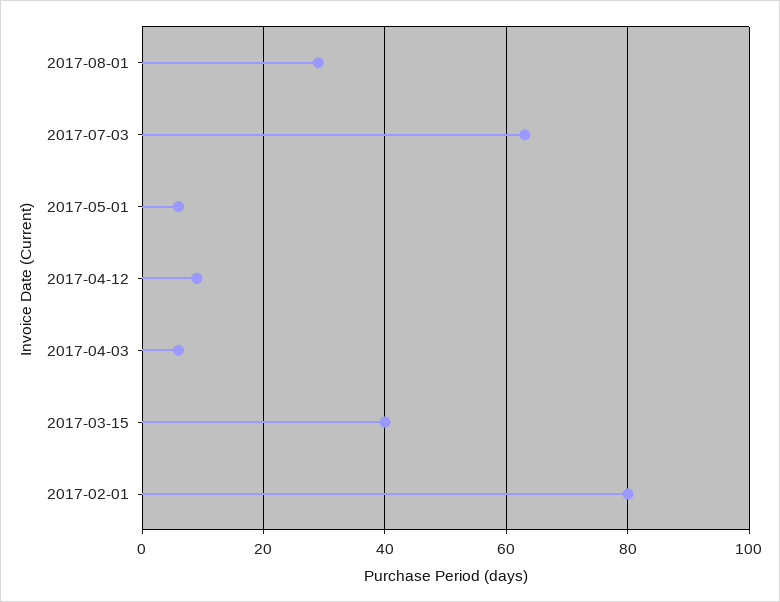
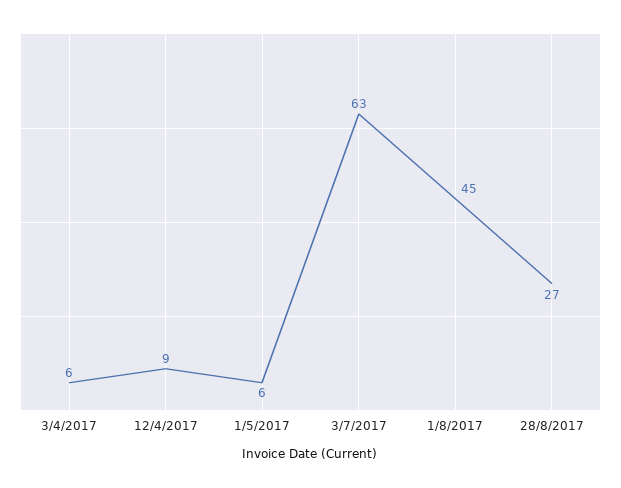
2017-08-01: 30 -> 45
2017-03-15: 40 -> none
2017-02-01: 80 -> none
28/8/2017: none -> 27

